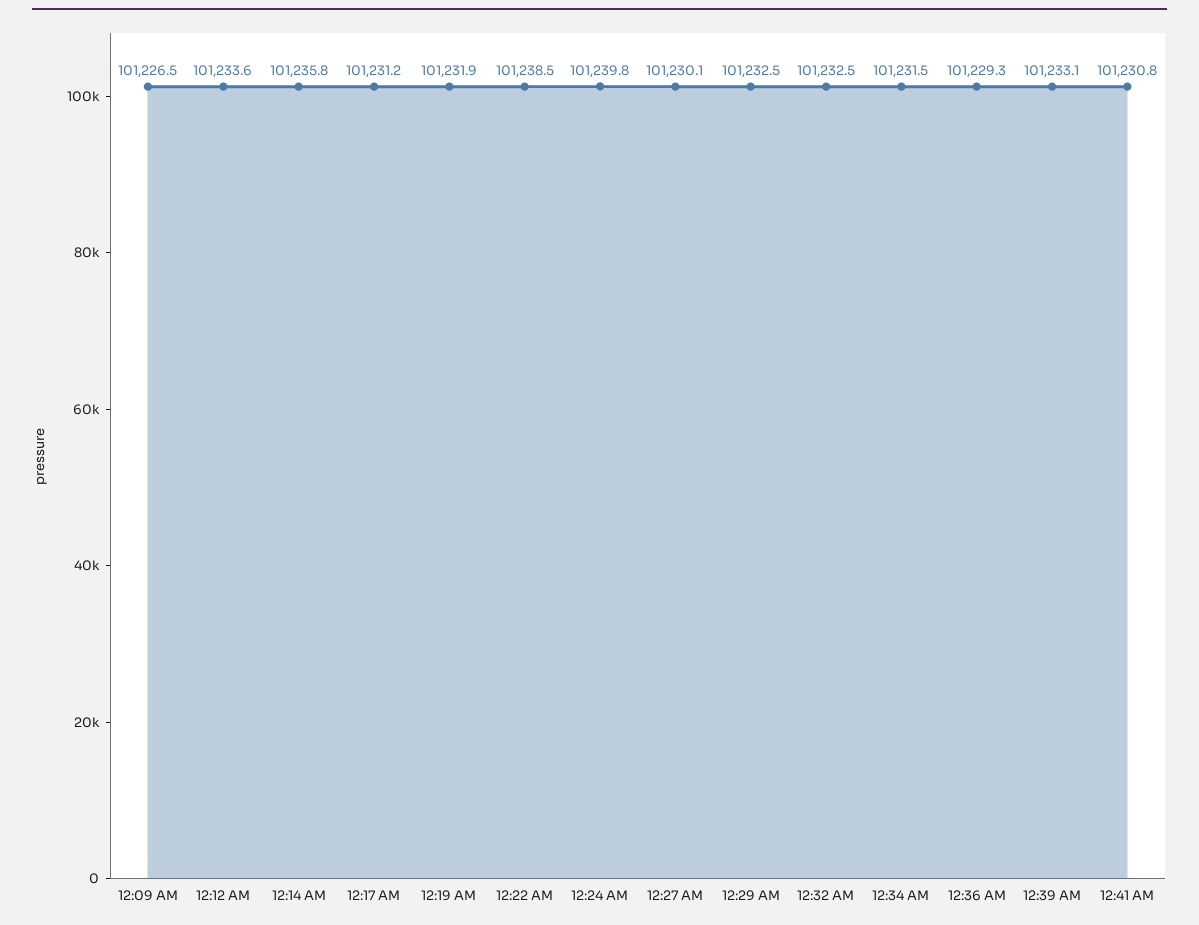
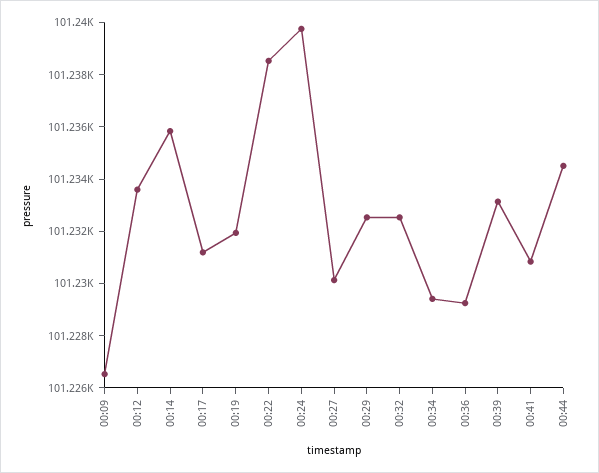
12:34 AM: 101231.5 -> 101229.5
00:44: none -> 101234.5

